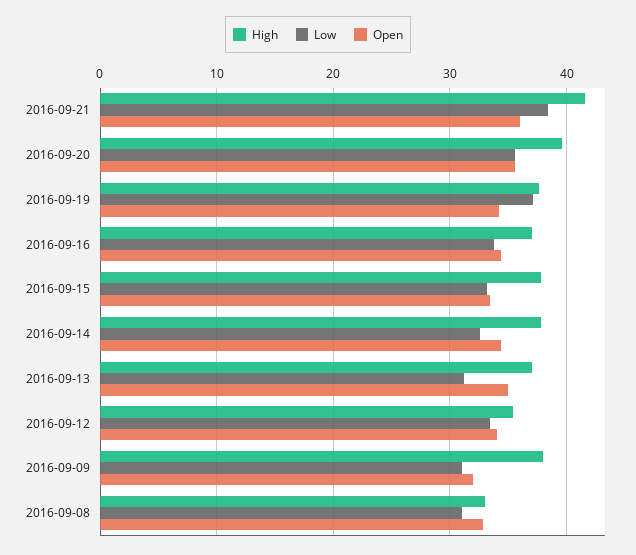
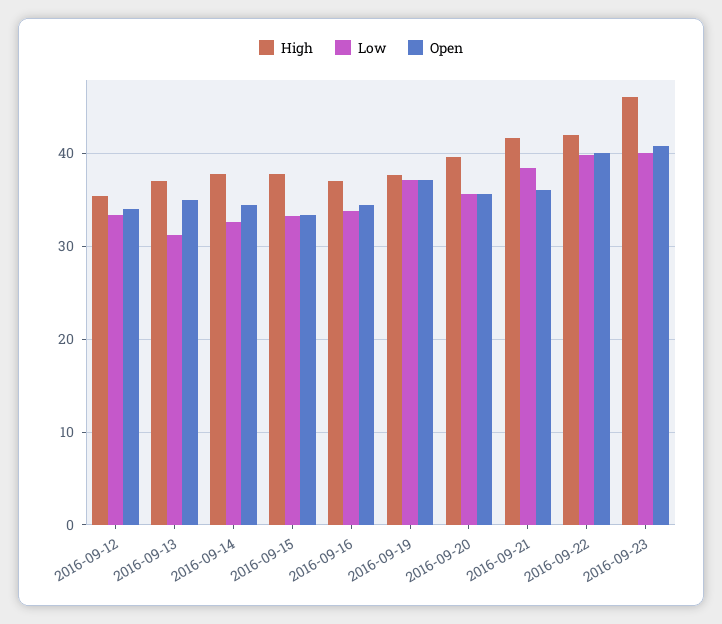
Open, 2016-09-19: 34 -> 37
High, 2016-09-09: 38 -> none
Low, 2016-09-09: 31 -> none
Open, 2016-09-09: 32 -> none
High, 2016-09-08: 33 -> none
Low, 2016-09-08: 31 -> none
Open, 2016-09-08: 33 -> none
High, 2016-09-22: none -> 42
Low, 2016-09-22: none -> 40
Open, 2016-09-22: none -> 40
High, 2016-09-23: none -> 46
Low, 2016-09-23: none -> 40
Open, 2016-09-23: none -> 41

